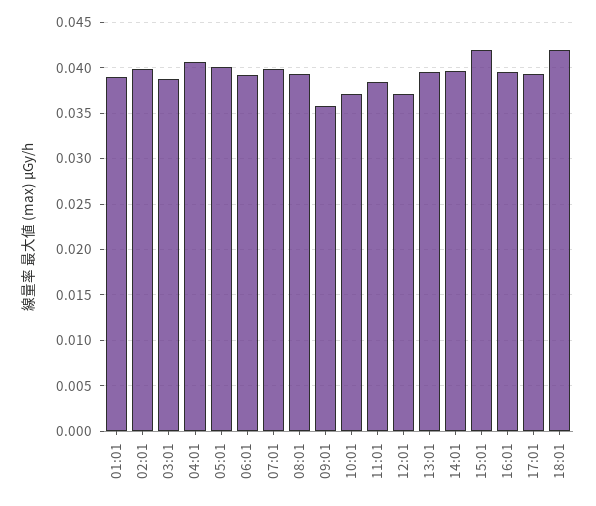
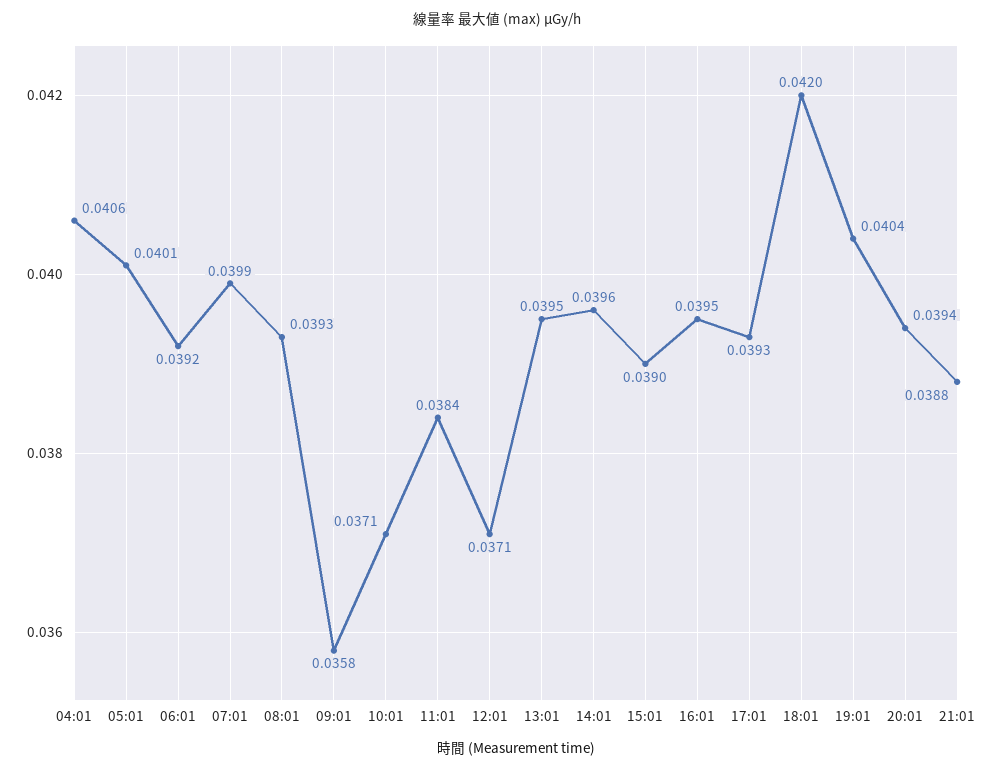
01:01: 0.039 -> none
02:01: 0.04 -> none
03:01: 0.039 -> none
15:01: 0.042 -> 0.039
19:01: none -> 0.0404
20:01: none -> 0.0394
21:01: none -> 0.0388

